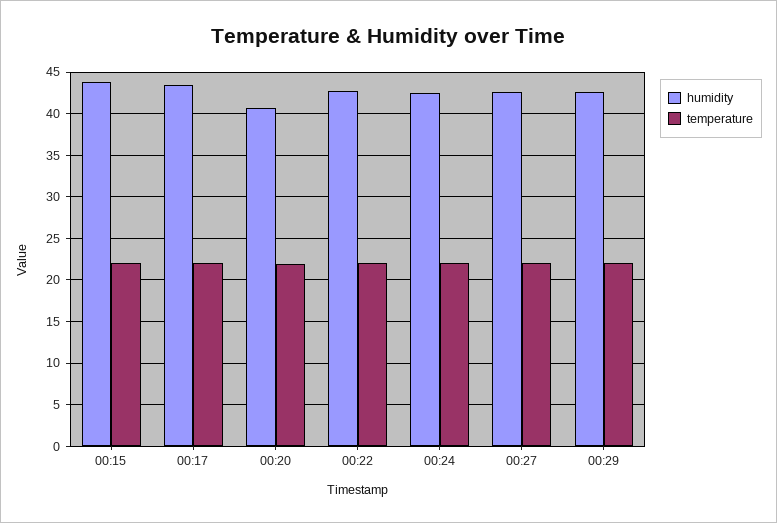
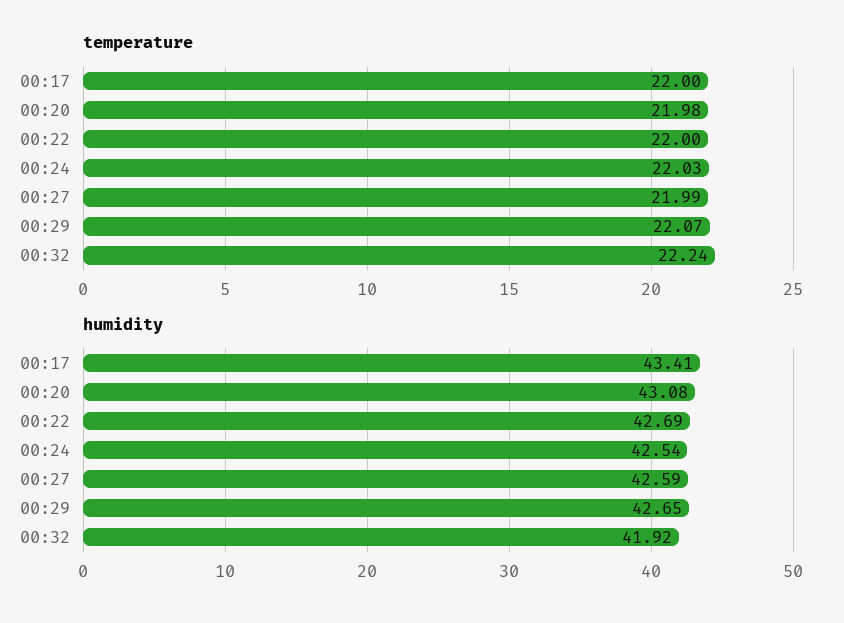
humidity, 00:15: 44 -> none
temperature, 00:15: 22 -> none
humidity, 00:20: 41 -> 43.08
temperature, 00:32: none -> 22.24
humidity, 00:32: none -> 41.92

